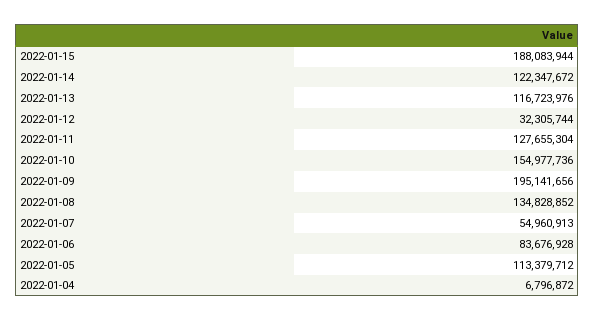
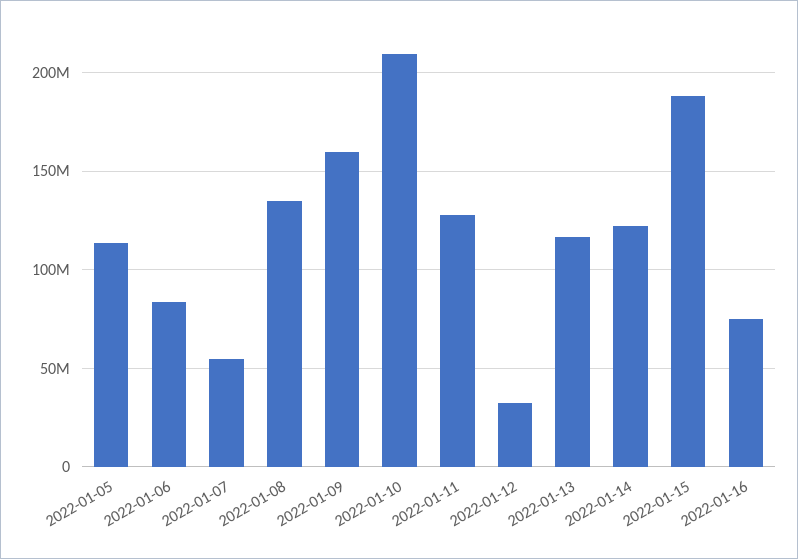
2022-01-10: 154977736 -> 210000000
2022-01-09: 195141656 -> 160000000
2022-01-04: 6796872 -> none
2022-01-16: none -> 75000000

